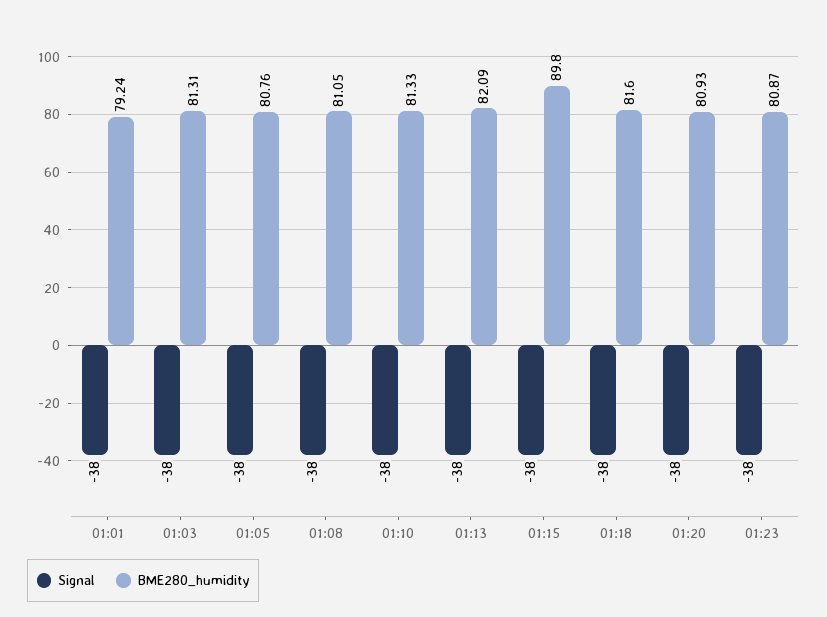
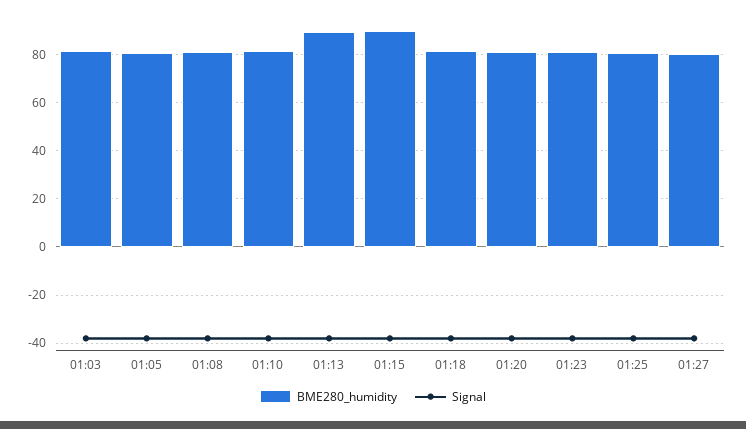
Signal, 01:01: -38 -> none
BME280_humidity, 01:01: 79.24 -> none
BME280_humidity, 01:13: 82.09 -> 90
BME280_humidity, 01:25: none -> 80
Signal, 01:25: none -> -37.5
BME280_humidity, 01:27: none -> 80
Signal, 01:27: none -> -37.5

